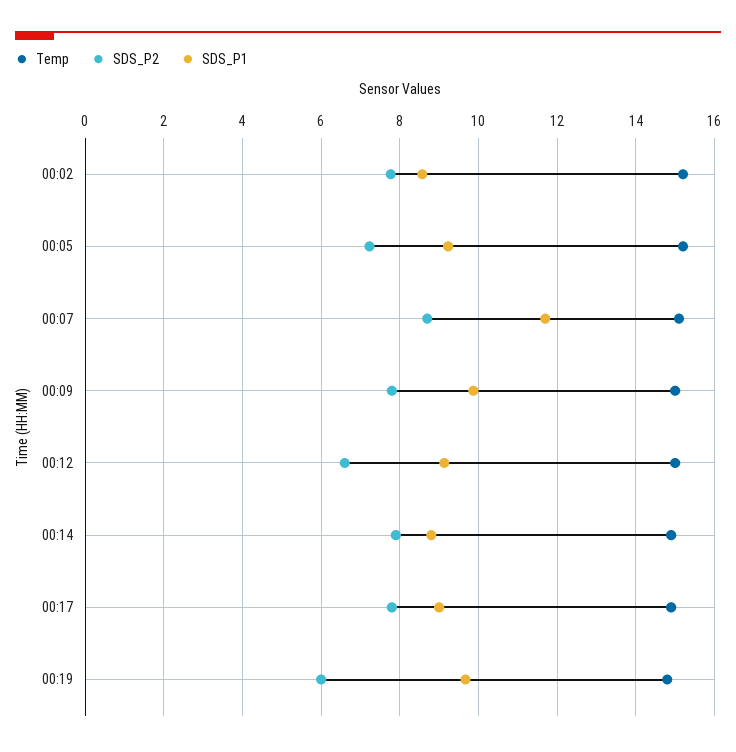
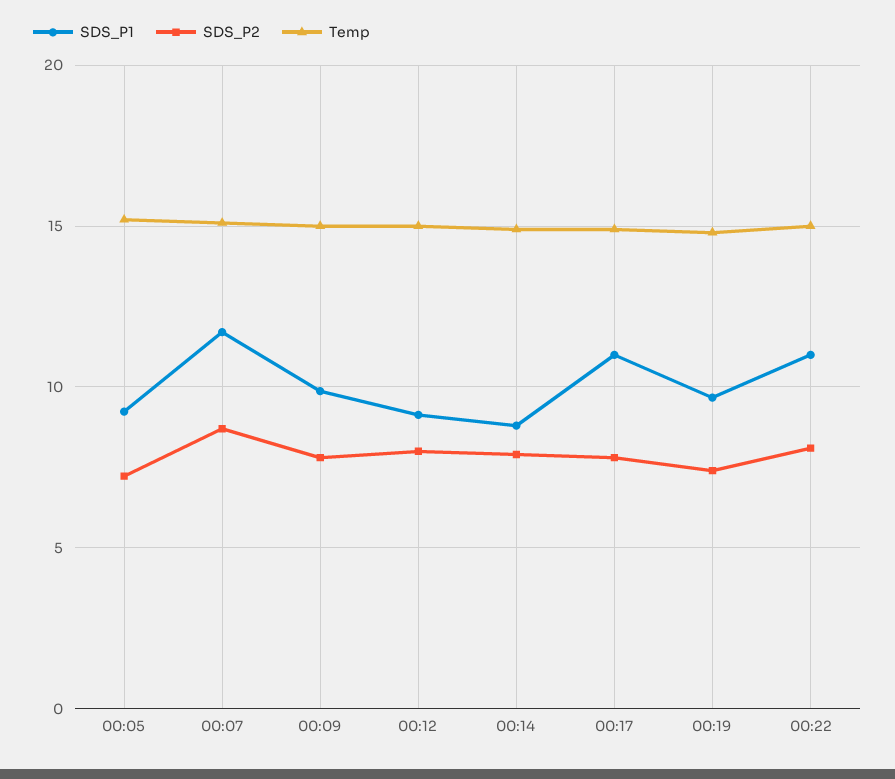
Temp, 00:02: 15.2 -> none
SDS_P2, 00:02: 7.8 -> none
SDS_P1, 00:02: 8.6 -> none
SDS_P2, 00:12: 6.6 -> 8
SDS_P1, 00:17: 9 -> 11
SDS_P2, 00:19: 6 -> 7.5
SDS_P1, 00:22: none -> 11
SDS_P2, 00:22: none -> 8
Temp, 00:22: none -> 15

